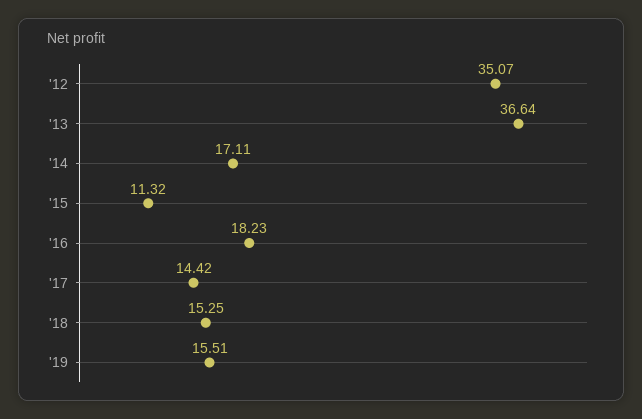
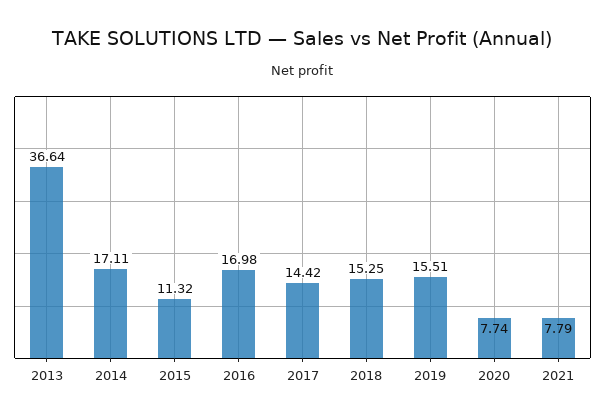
'12: 35.07 -> none
'16: 18.23 -> 16.98
2020: none -> 7.74
2021: none -> 7.79

